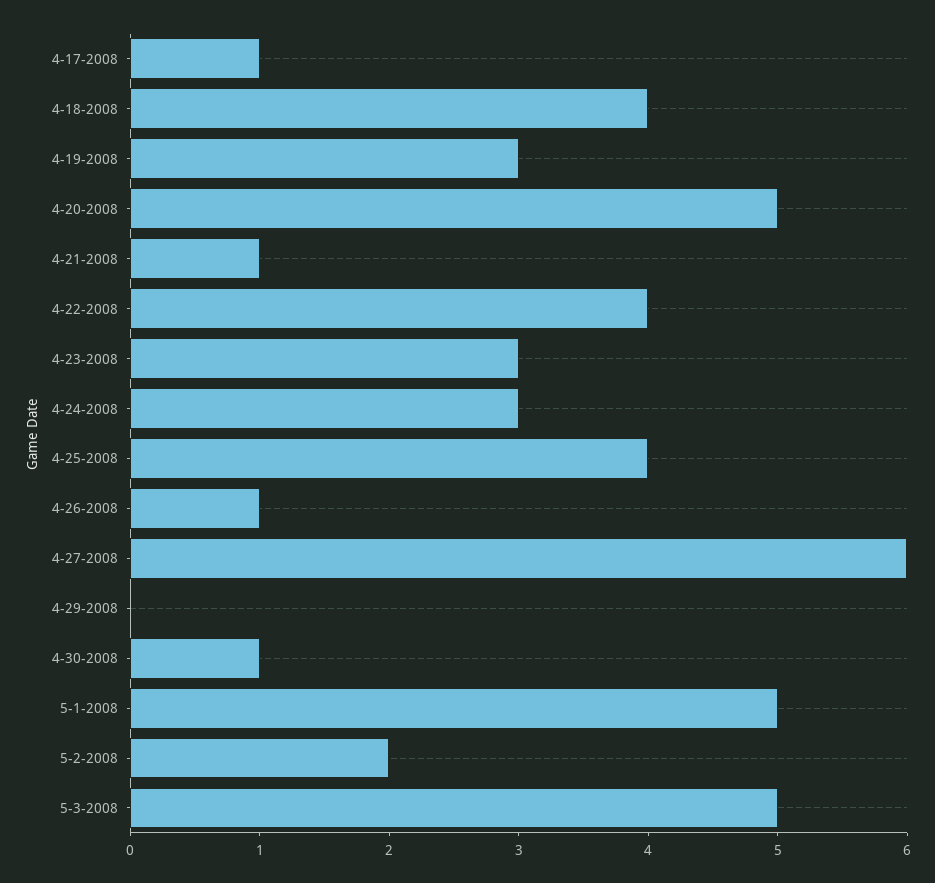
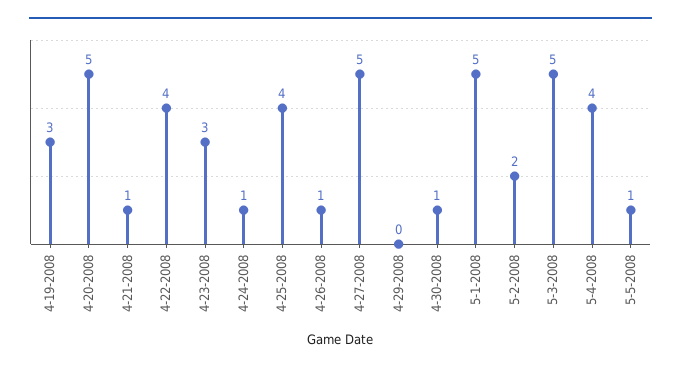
4-17-2008: 1 -> none
4-18-2008: 4 -> none
4-24-2008: 3 -> 1
4-27-2008: 6 -> 5
5-4-2008: none -> 4
5-5-2008: none -> 1

